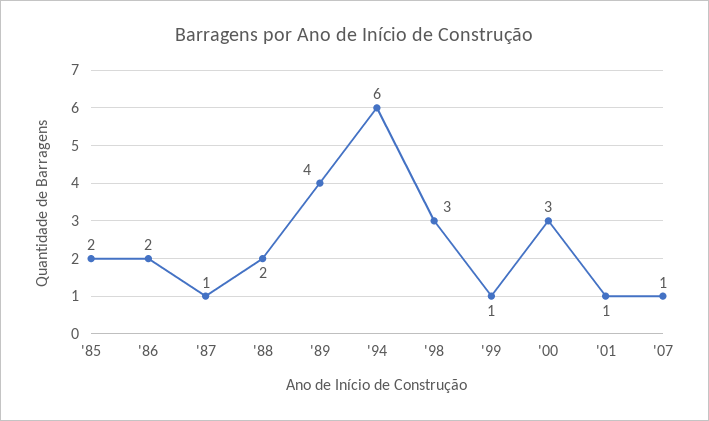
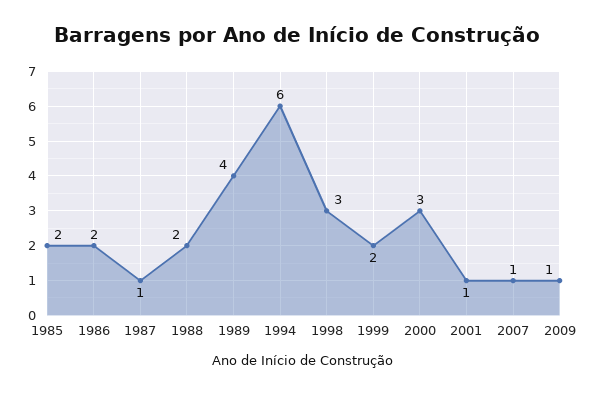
'99: 1 -> 2
2009: none -> 1

